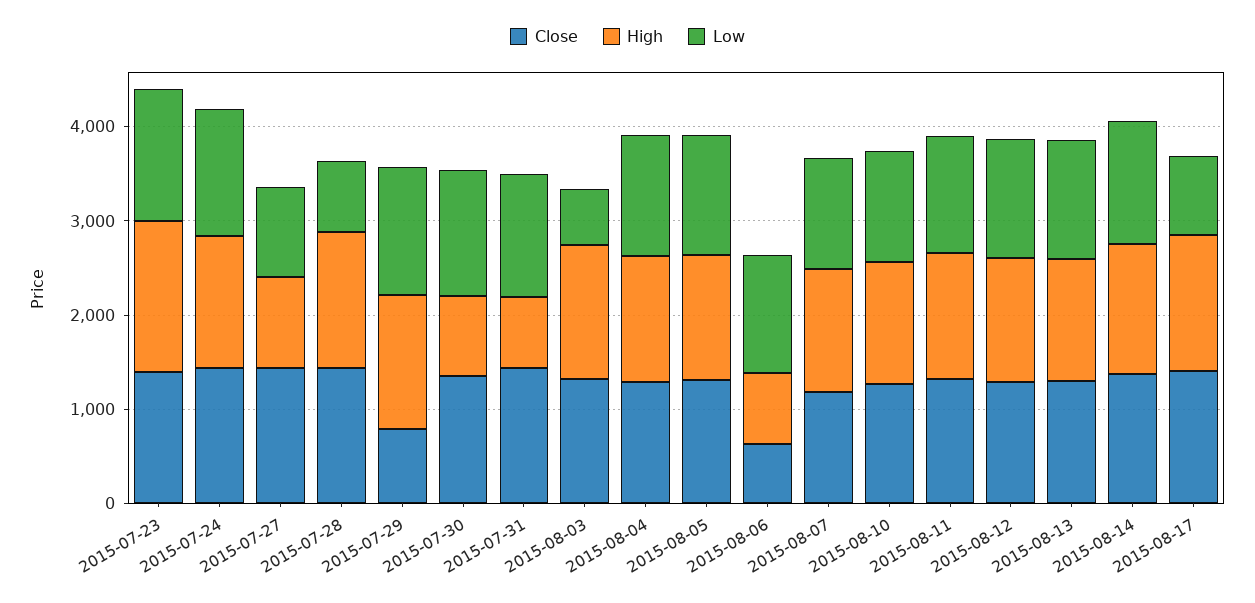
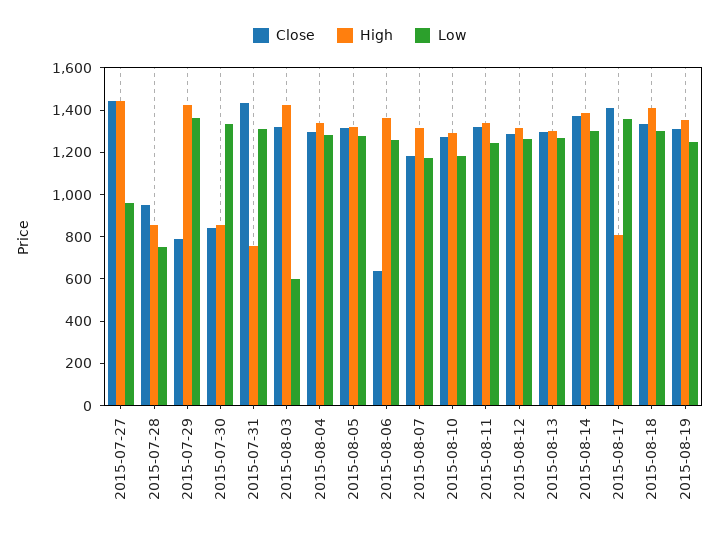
Close, 2015-07-23: 1400 -> none
High, 2015-07-23: 1600 -> none
Low, 2015-07-23: 1400 -> none
Close, 2015-07-24: 1400 -> none
High, 2015-07-24: 1400 -> none
Low, 2015-07-24: 1400 -> none
High, 2015-07-27: 1000 -> 1450
Close, 2015-07-28: 1400 -> 950
High, 2015-07-28: 1400 -> 850
Close, 2015-07-30: 1400 -> 850
High, 2015-08-06: 800 -> 1350
High, 2015-08-17: 1400 -> 800
Low, 2015-08-17: 800 -> 1350
Close, 2015-08-18: none -> 1350
High, 2015-08-18: none -> 1400
Low, 2015-08-18: none -> 1300
Close, 2015-08-19: none -> 1300
High, 2015-08-19: none -> 1350
Low, 2015-08-19: none -> 1250

